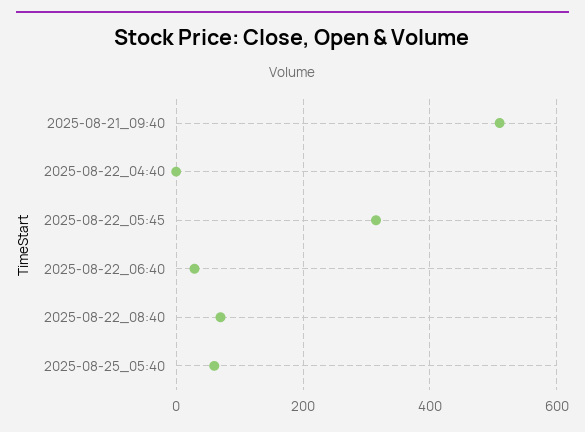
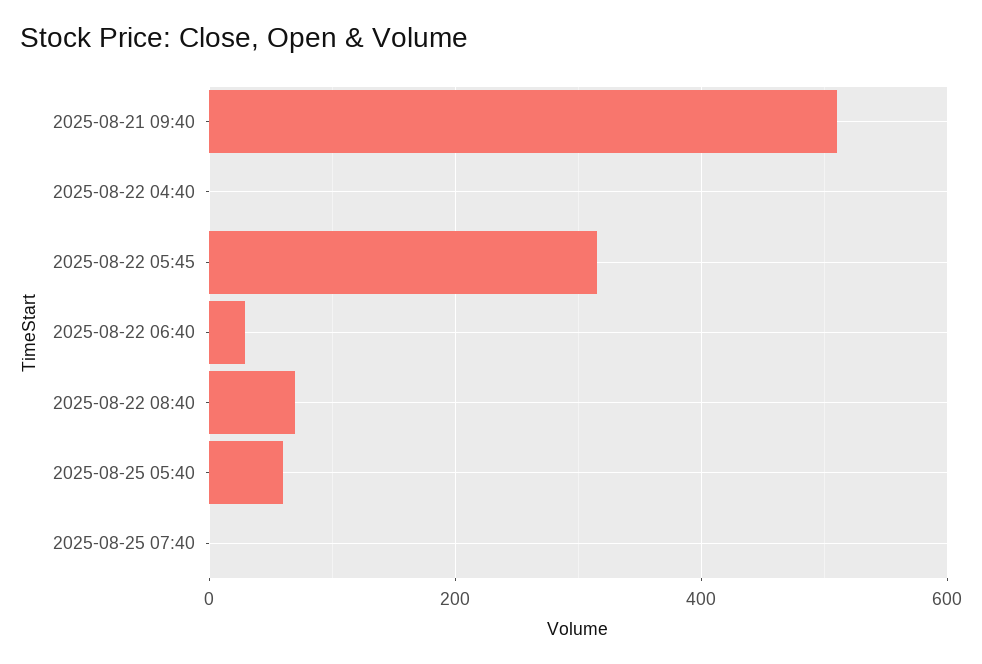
2025-08-25 07:40: none -> 0

